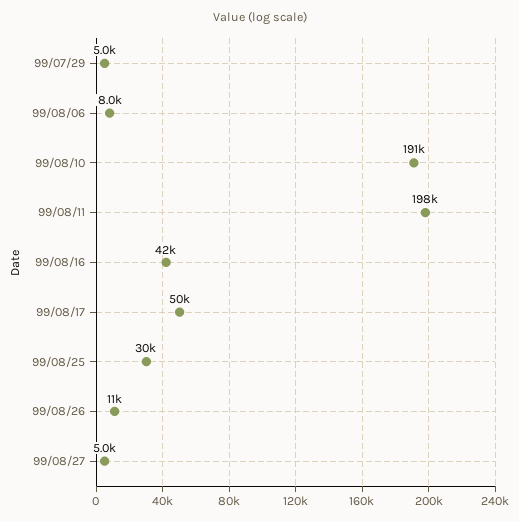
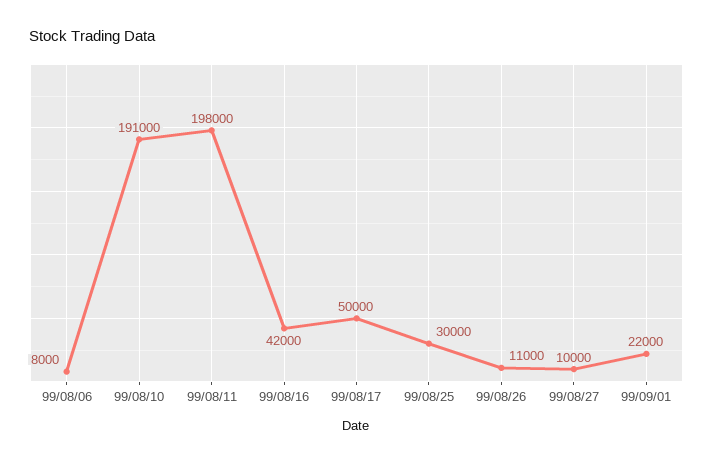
99/07/29: 5000 -> none
99/08/27: 5000 -> 10000
99/09/01: none -> 22000

